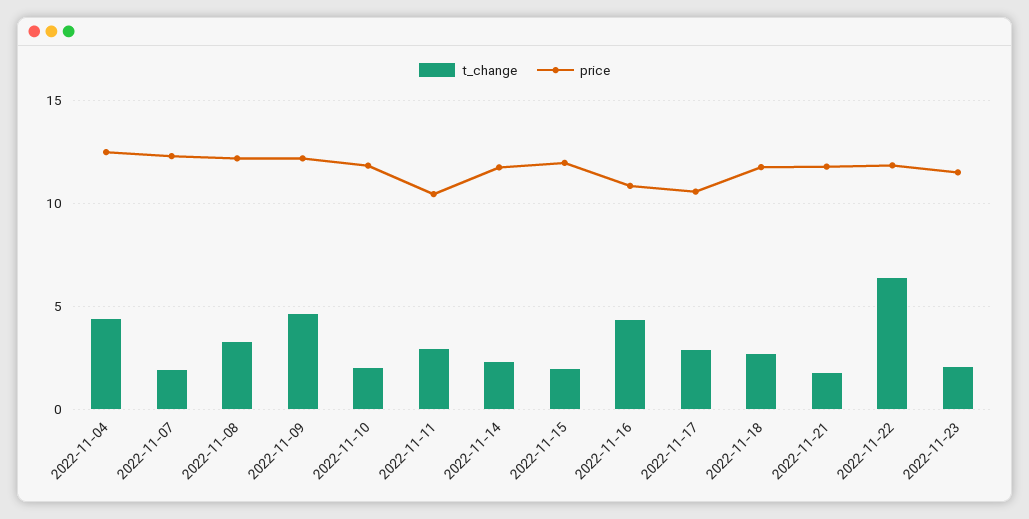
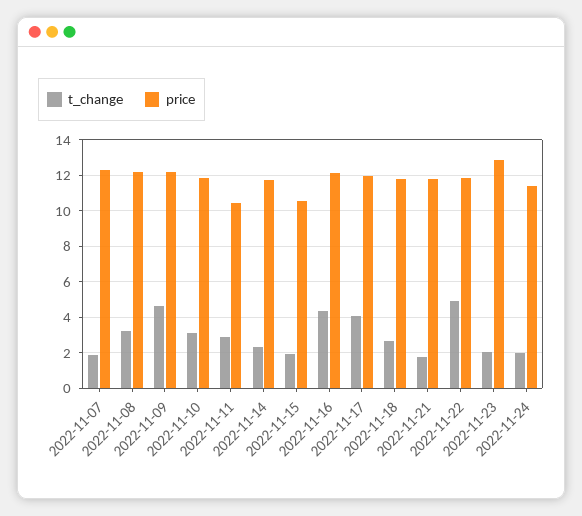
t_change, 2022-11-04: 4.5 -> none
price, 2022-11-04: 12.5 -> none
t_change, 2022-11-10: 2 -> 3
price, 2022-11-15: 12 -> 10.5
price, 2022-11-16: 11 -> 12
t_change, 2022-11-17: 3 -> 4
price, 2022-11-17: 10.5 -> 12
t_change, 2022-11-22: 6.5 -> 5
price, 2022-11-23: 11.5 -> 13
t_change, 2022-11-24: none -> 2
price, 2022-11-24: none -> 11.5

